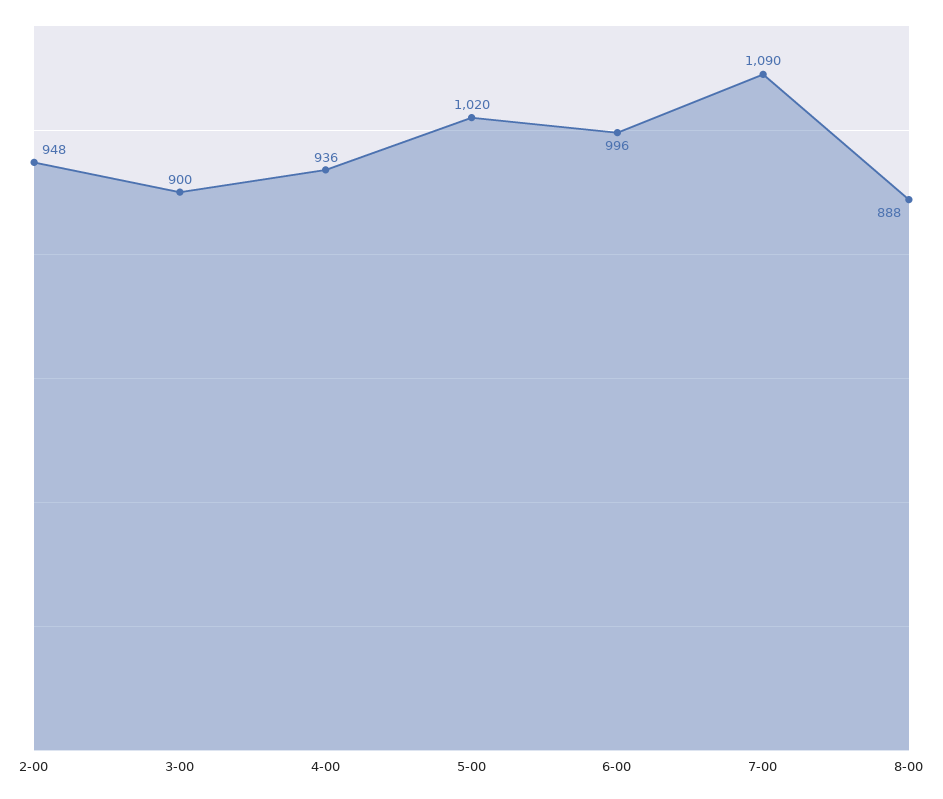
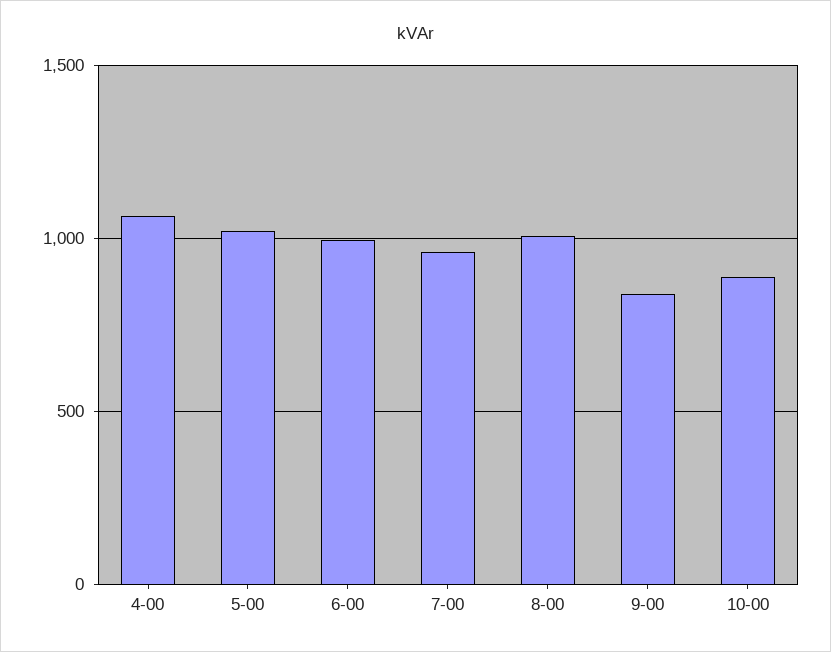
2-00: 948 -> none
3-00: 900 -> none
4-00: 936 -> 1050
7-00: 1090 -> 950
8-00: 888 -> 1000
9-00: none -> 850
10-00: none -> 900

